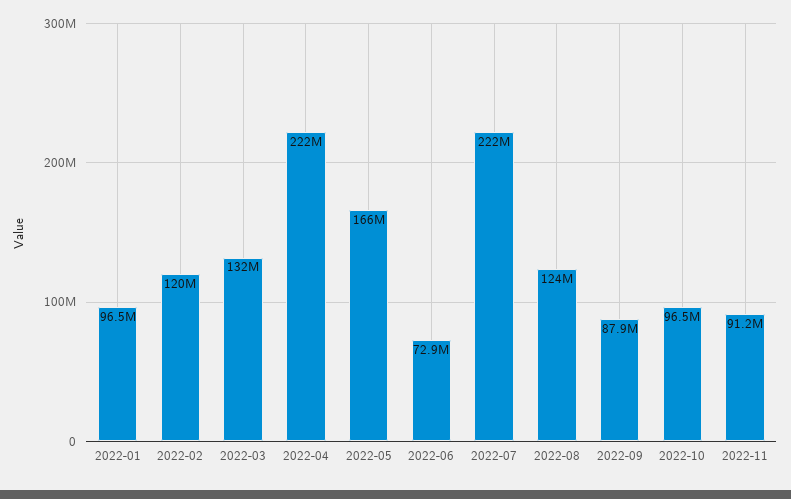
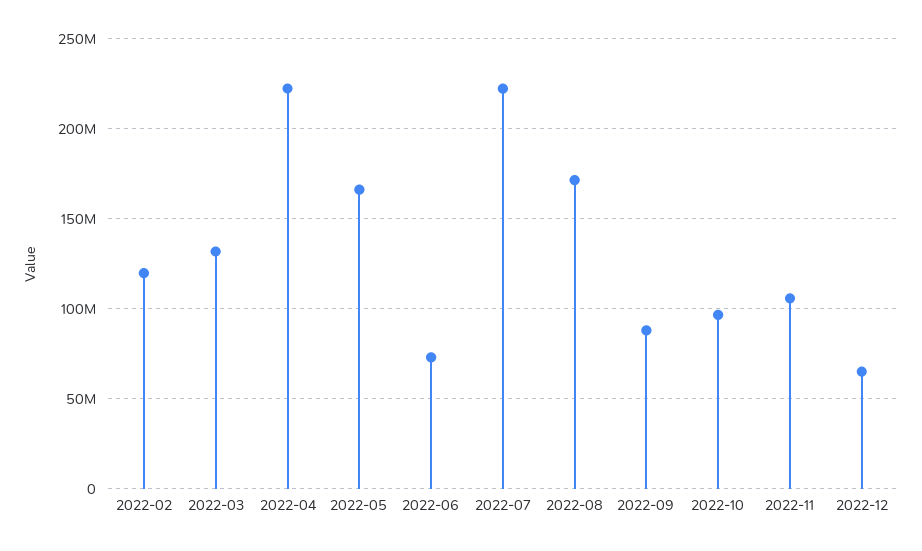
2022-01: 96500000 -> none
2022-08: 124000000 -> 170000000
2022-11: 91200000 -> 105000000
2022-12: none -> 65000000

